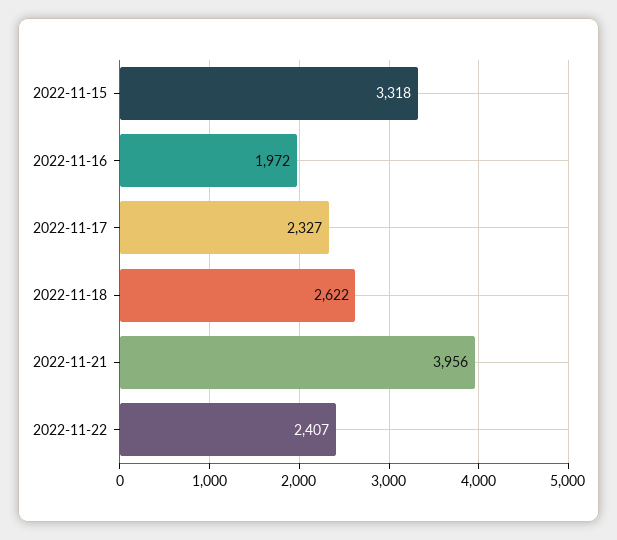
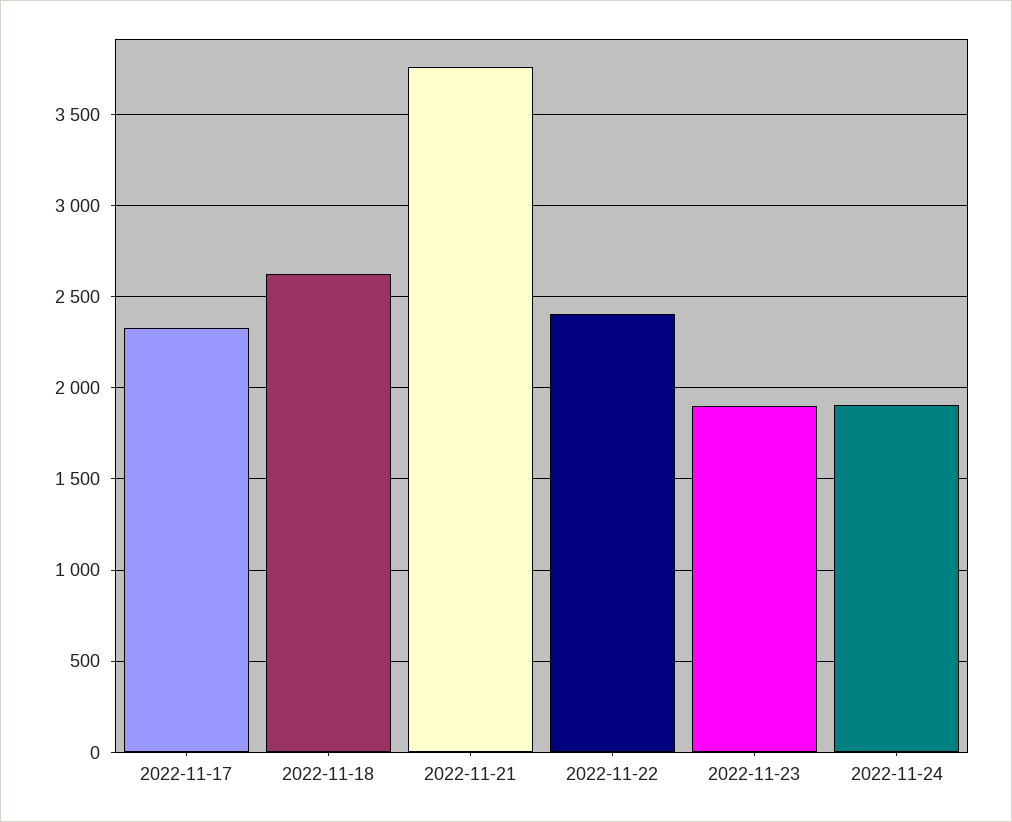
2022-11-15: 3318 -> none
2022-11-16: 1972 -> none
2022-11-21: 3956 -> 3750
2022-11-23: none -> 1900
2022-11-24: none -> 1900

